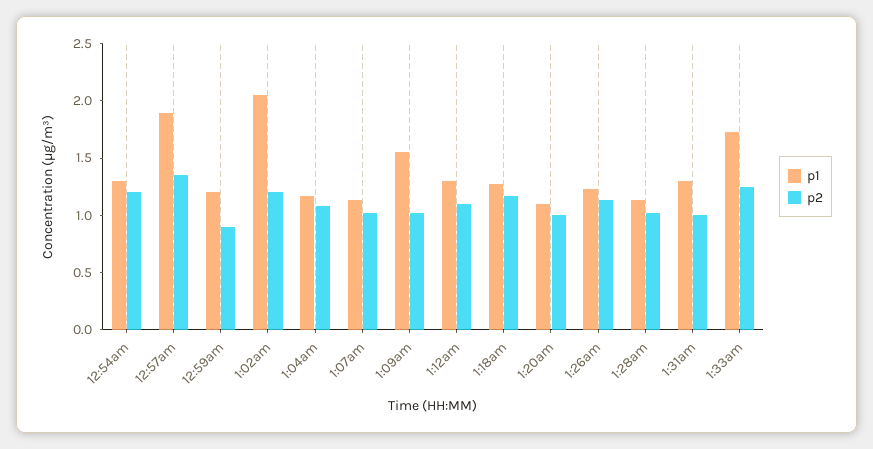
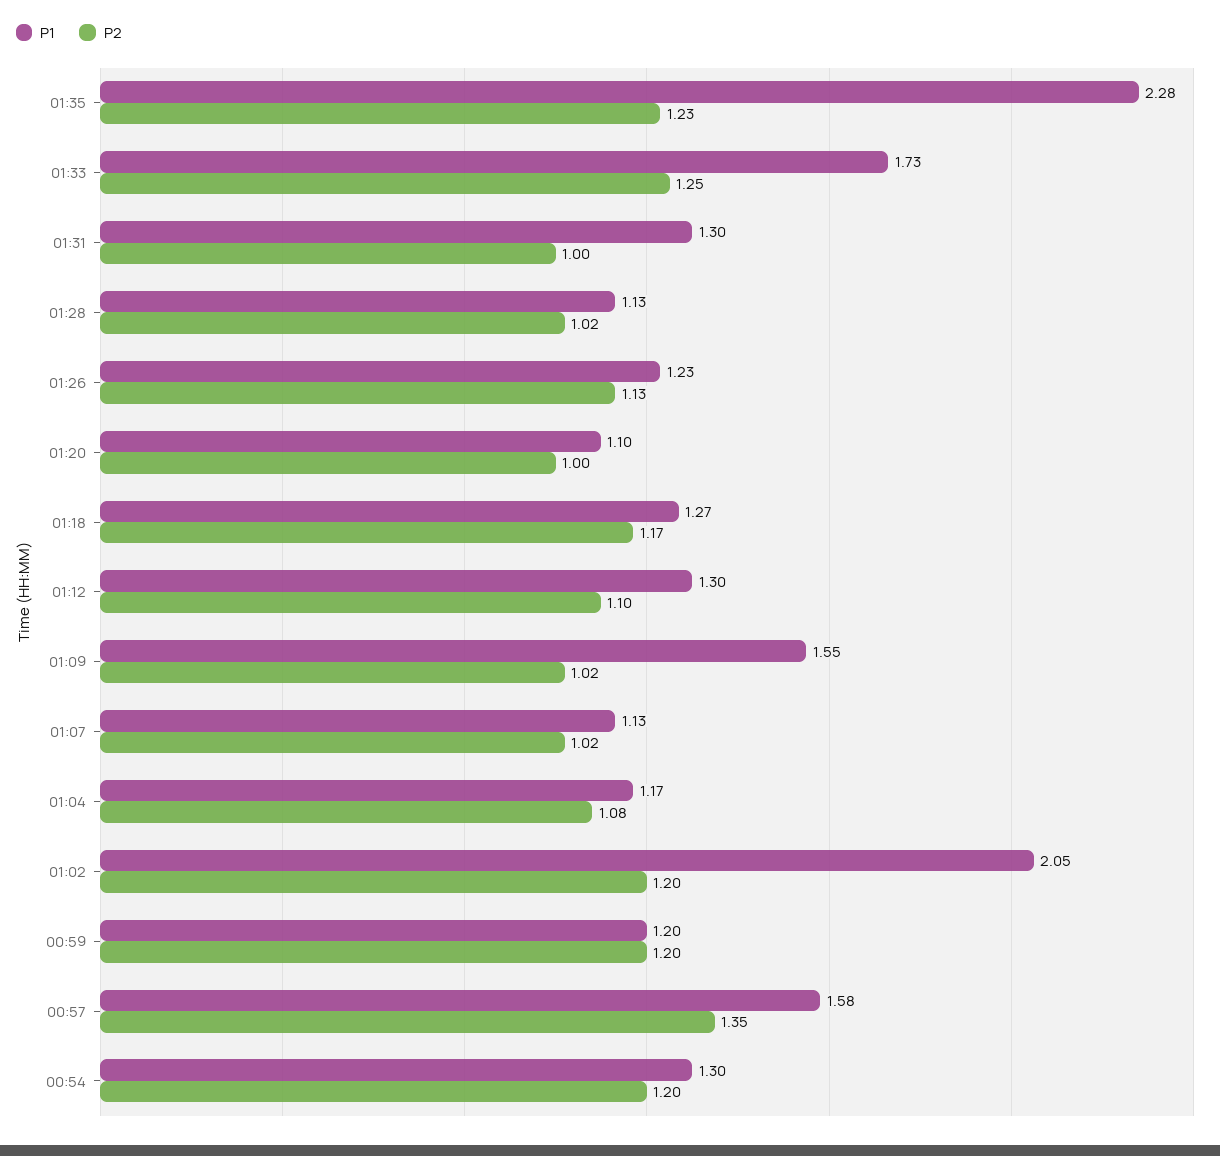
p1, 12:57am: 1.9 -> 1.58
p2, 12:59am: 0.9 -> 1.2
p1, 01:35: none -> 2.28
p2, 01:35: none -> 1.23

